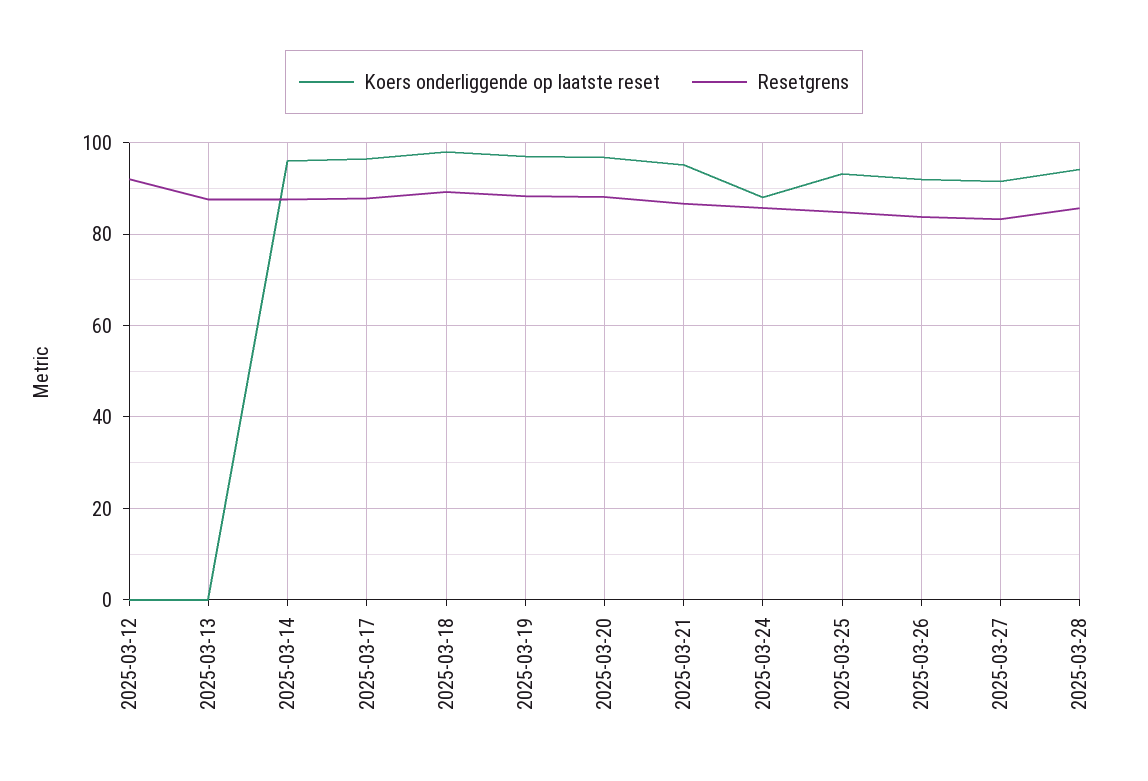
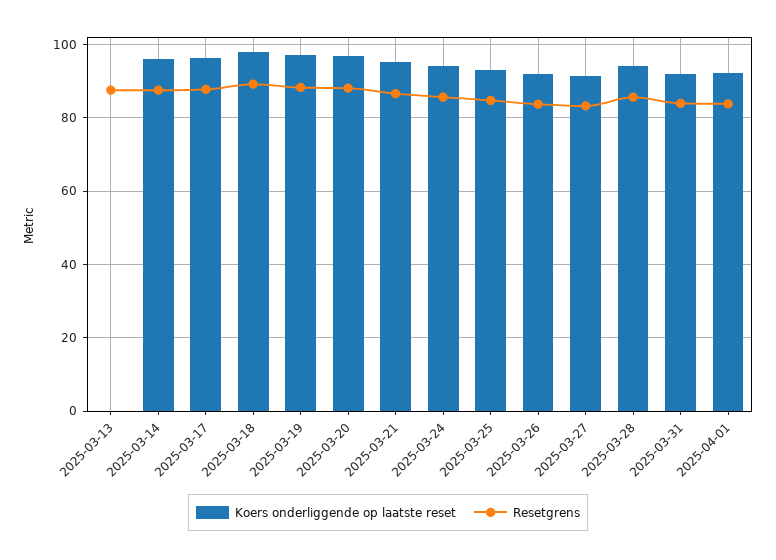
Koers onderliggende op laatste reset, 2025-03-12: 0 -> none
Resetgrens, 2025-03-12: 92 -> none
Koers onderliggende op laatste reset, 2025-03-24: 88 -> 94
Koers onderliggende op laatste reset, 2025-03-31: none -> 92
Resetgrens, 2025-03-31: none -> 84
Koers onderliggende op laatste reset, 2025-04-01: none -> 92
Resetgrens, 2025-04-01: none -> 84

